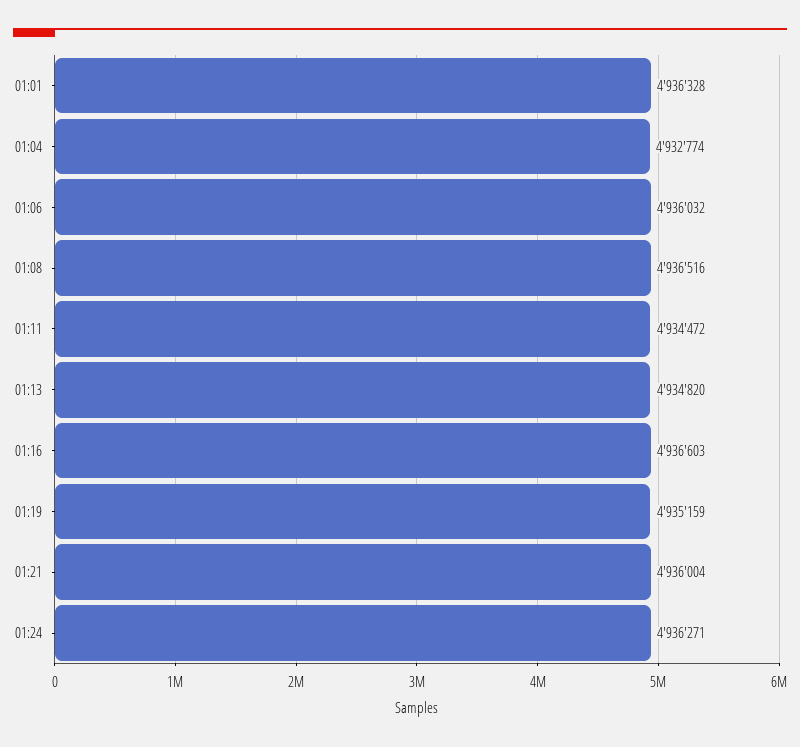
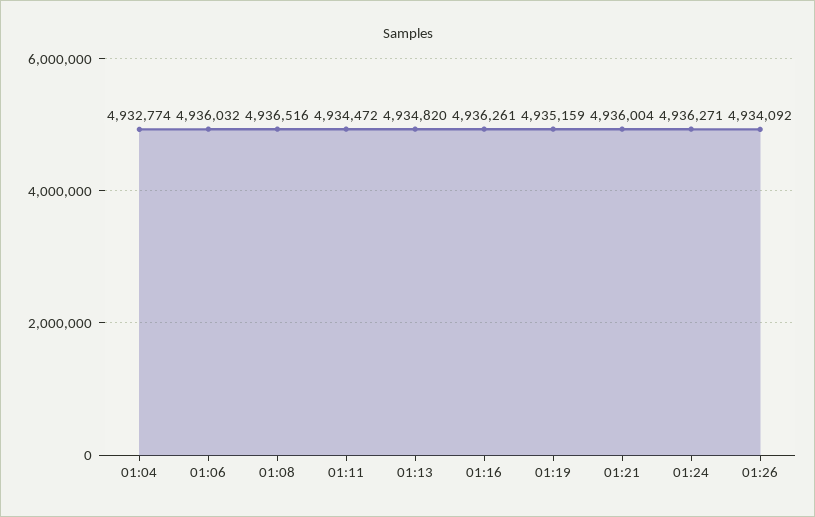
01:01: 4936328 -> none
01:16: 4936603 -> 4936261
01:26: none -> 4934092

